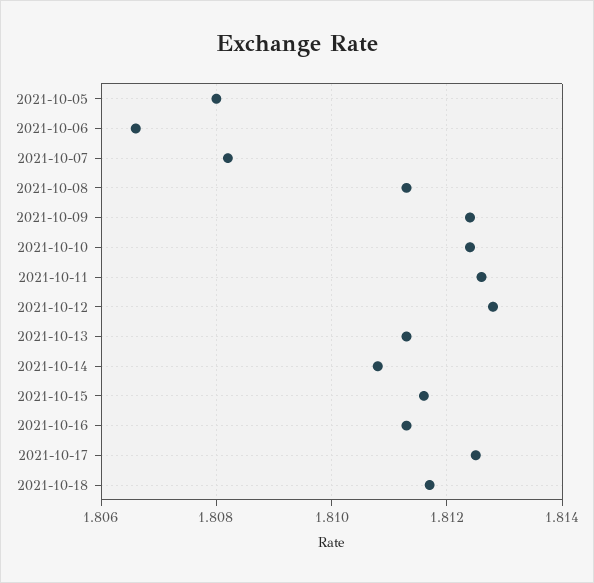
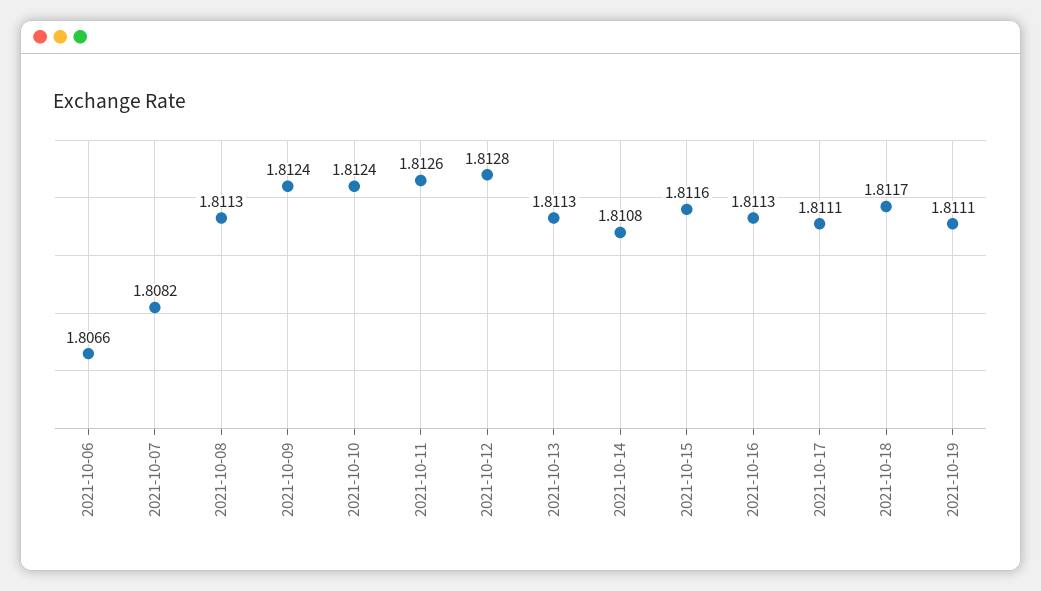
2021-10-05: 1.808 -> none
2021-10-17: 1.8125 -> 1.8111
2021-10-19: none -> 1.8111

